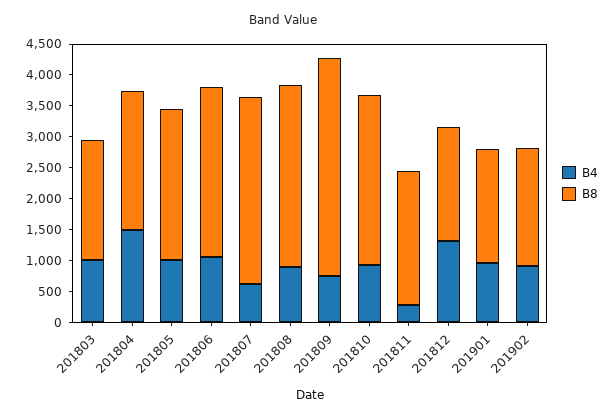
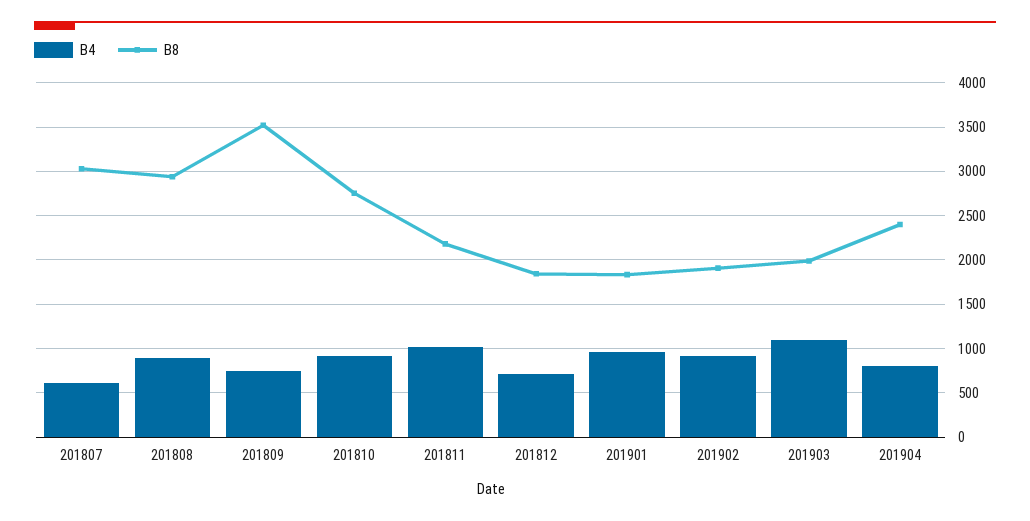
B4, 201803: 1000 -> none
B8, 201803: 2000 -> none
B4, 201804: 1500 -> none
B8, 201804: 2250 -> none
B4, 201805: 1000 -> none
B8, 201805: 2500 -> none
B4, 201806: 1000 -> none
B8, 201806: 2750 -> none
B4, 201811: 250 -> 1000
B4, 201812: 1250 -> 700
B4, 201903: none -> 1100
B8, 201903: none -> 2000
B4, 201904: none -> 800
B8, 201904: none -> 2400

